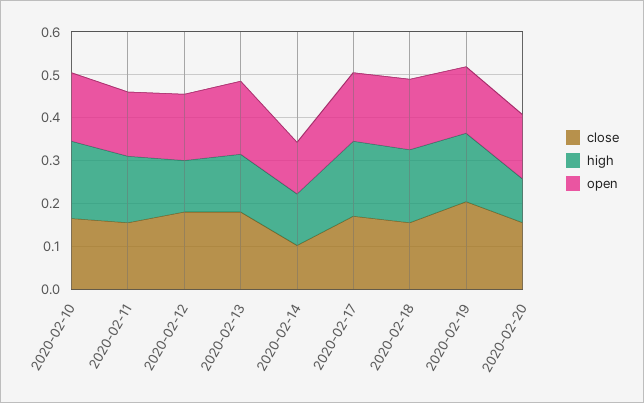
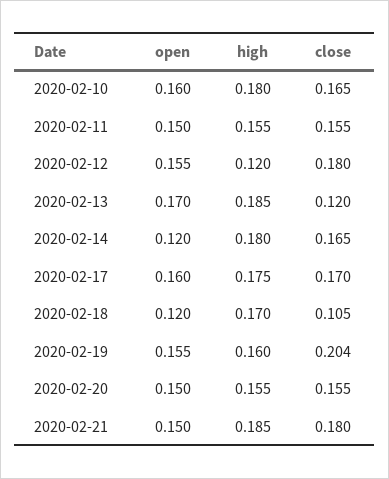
close, 2020-02-13: 0.18 -> 0.12
high, 2020-02-13: 0.14 -> 0.185
close, 2020-02-14: 0.1 -> 0.165
high, 2020-02-14: 0.12 -> 0.18
close, 2020-02-18: 0.16 -> 0.105
open, 2020-02-18: 0.16 -> 0.12
high, 2020-02-20: 0.1 -> 0.155
open, 2020-02-21: none -> 0.15
high, 2020-02-21: none -> 0.185
close, 2020-02-21: none -> 0.18

